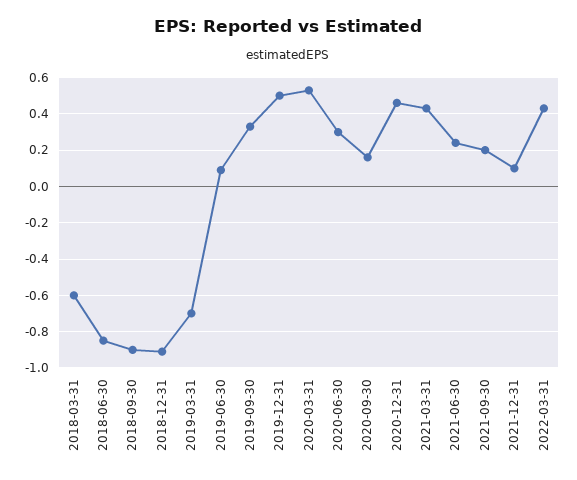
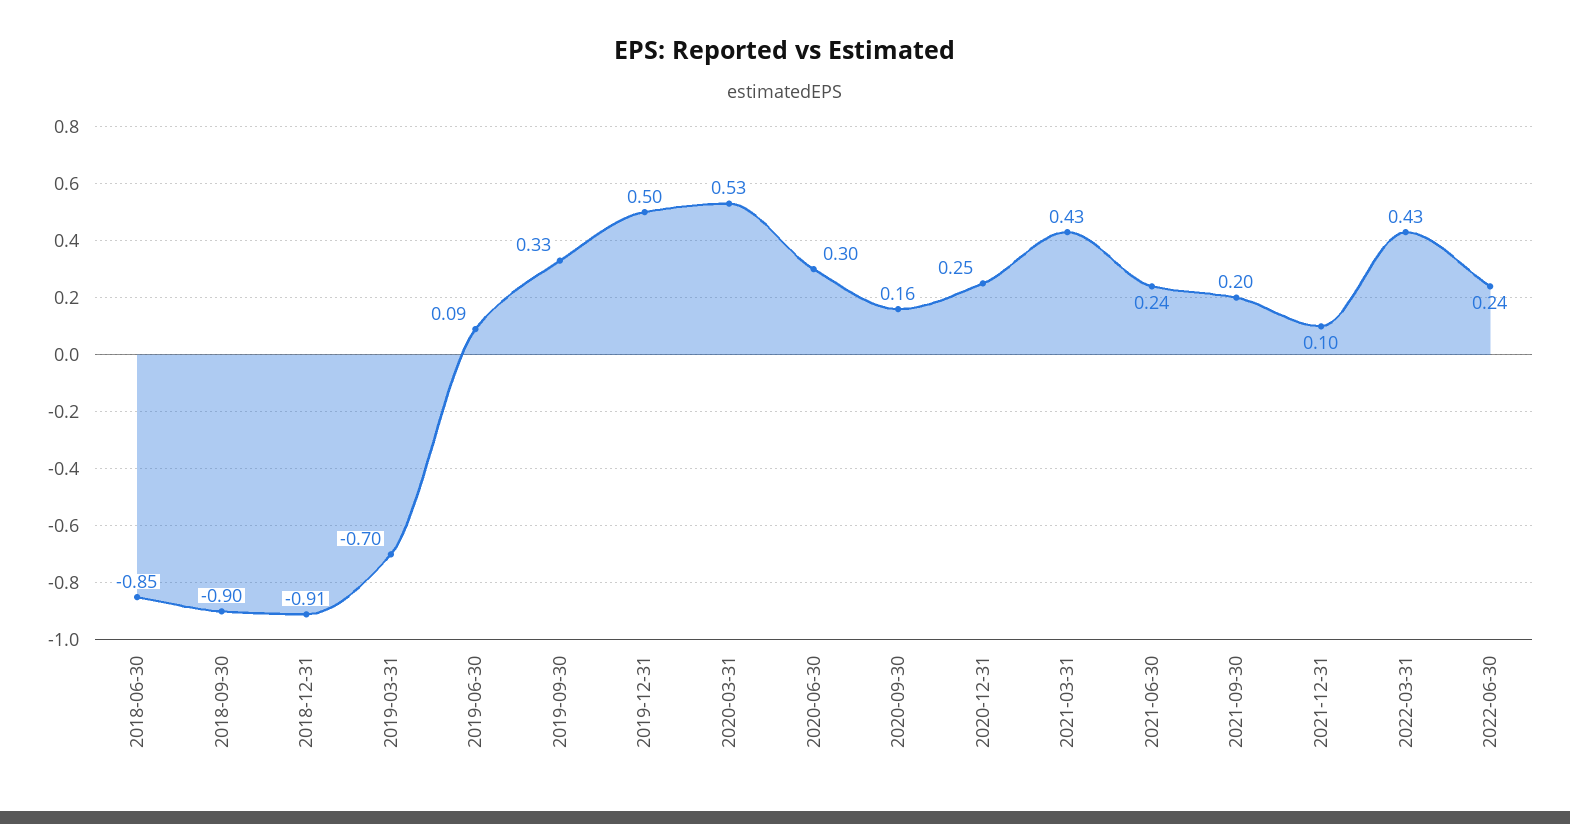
2018-03-31: -0.6 -> none
2020-12-31: 0.45 -> 0.25
2022-06-30: none -> 0.24

